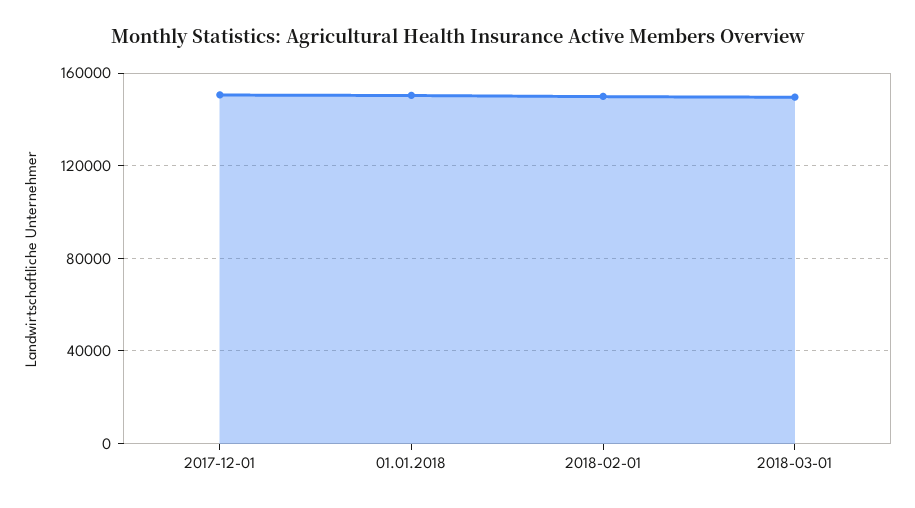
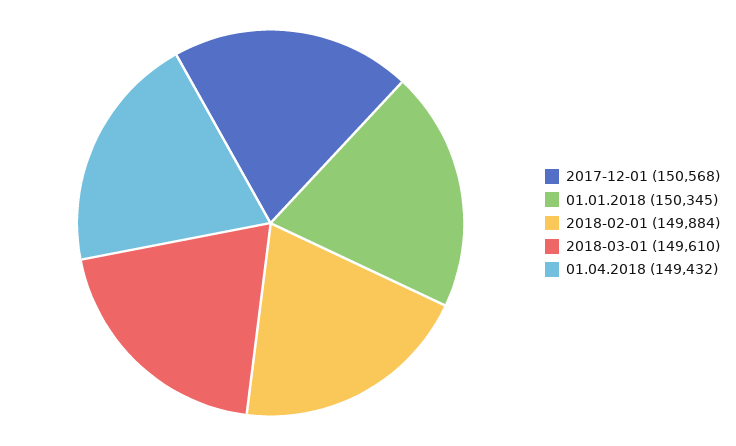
01.04.2018: none -> 149432

